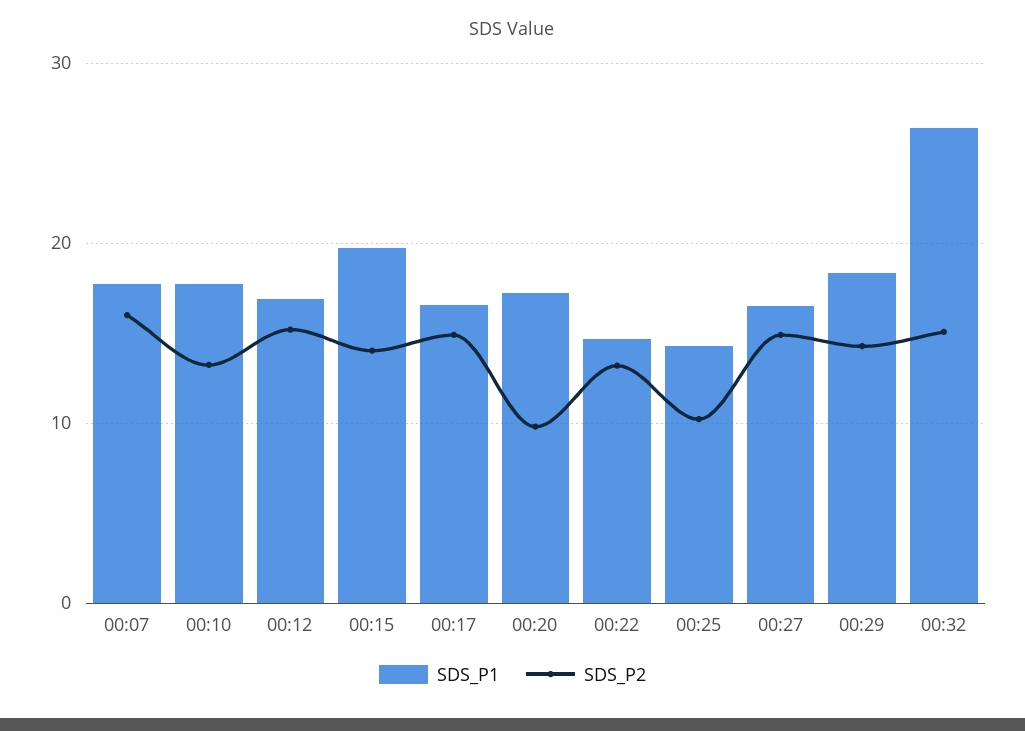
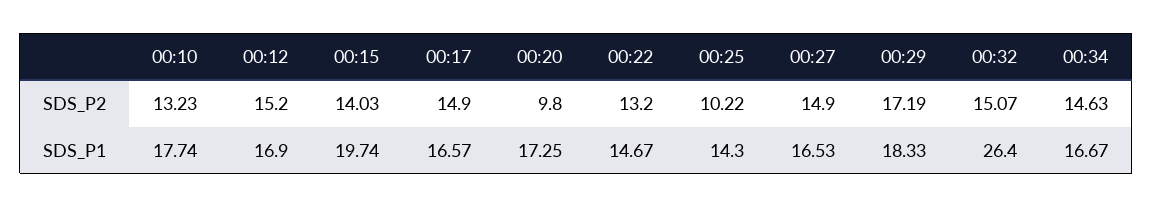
SDS_P1, 00:07: 18 -> none
SDS_P2, 00:07: 16 -> none
SDS_P2, 00:29: 14 -> 17.19
SDS_P2, 00:34: none -> 14.63
SDS_P1, 00:34: none -> 16.67

